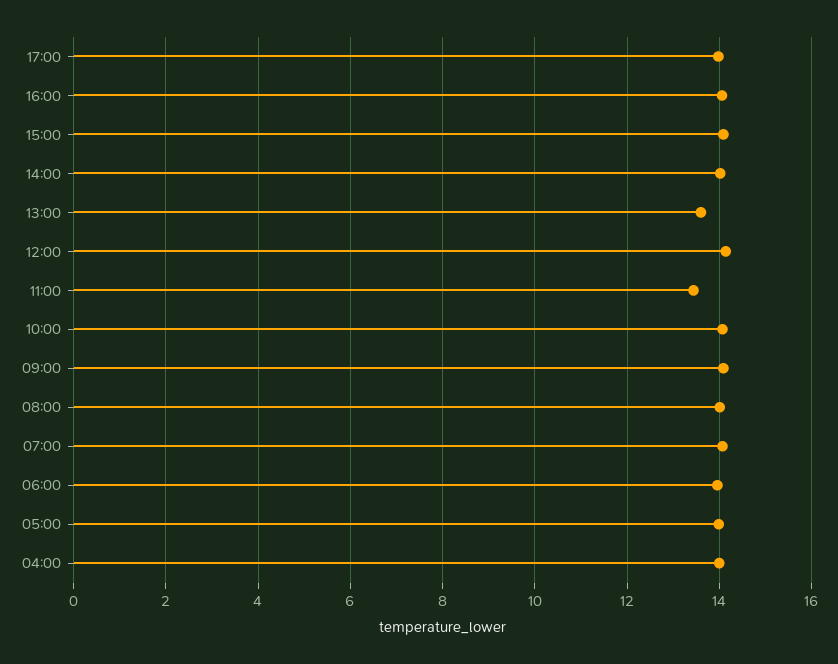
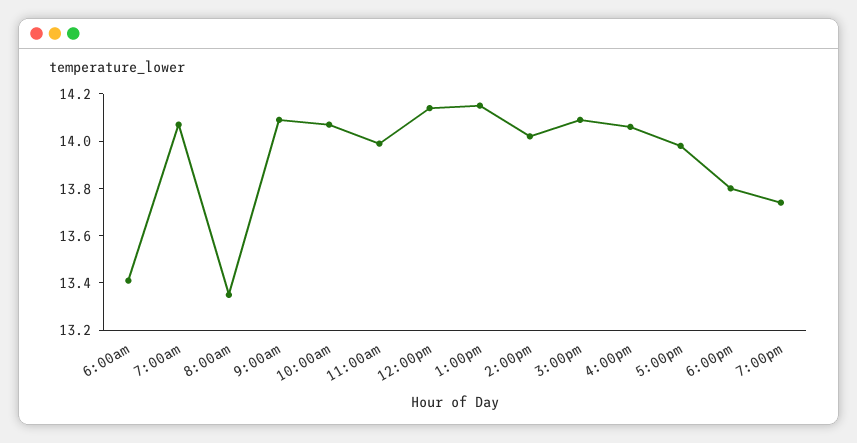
13:00: 13.6 -> 14.15
11:00: 13.4 -> 14
08:00: 14 -> 13.35
06:00: 14 -> 13.4
05:00: 14 -> none
04:00: 14 -> none
6:00pm: none -> 13.8
7:00pm: none -> 13.75

